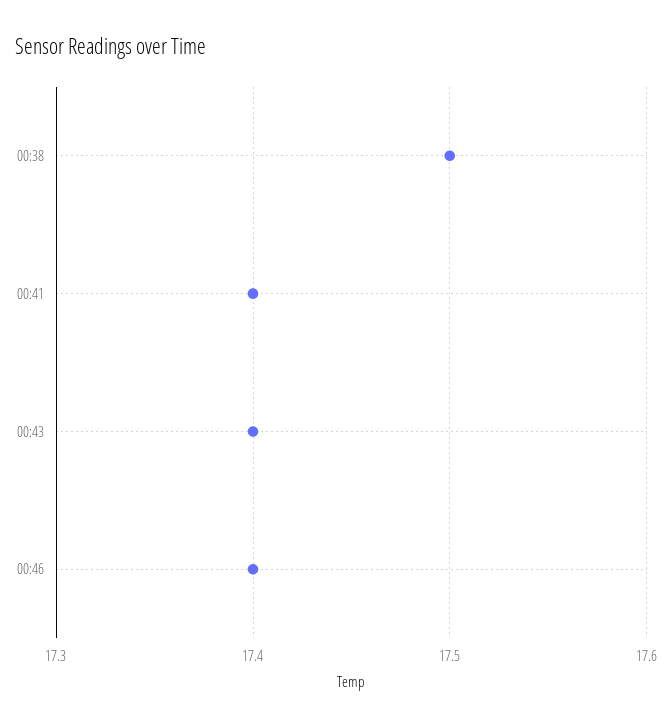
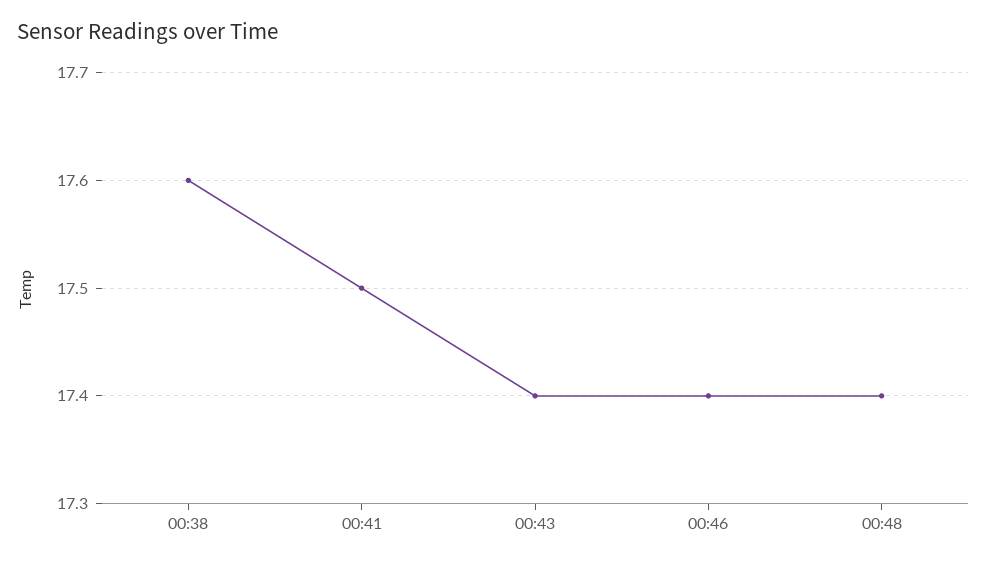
00:38: 17.5 -> 17.6
00:41: 17.4 -> 17.5
00:48: none -> 17.4

